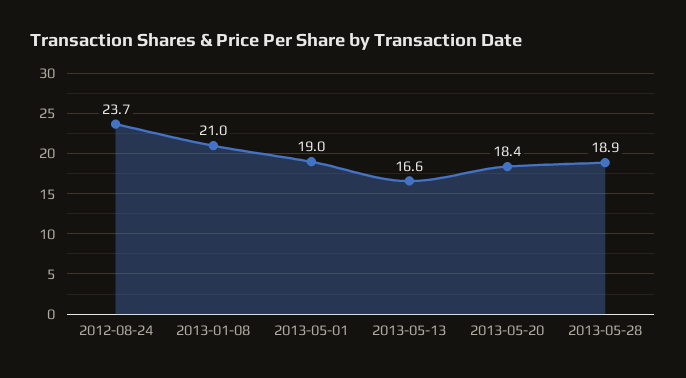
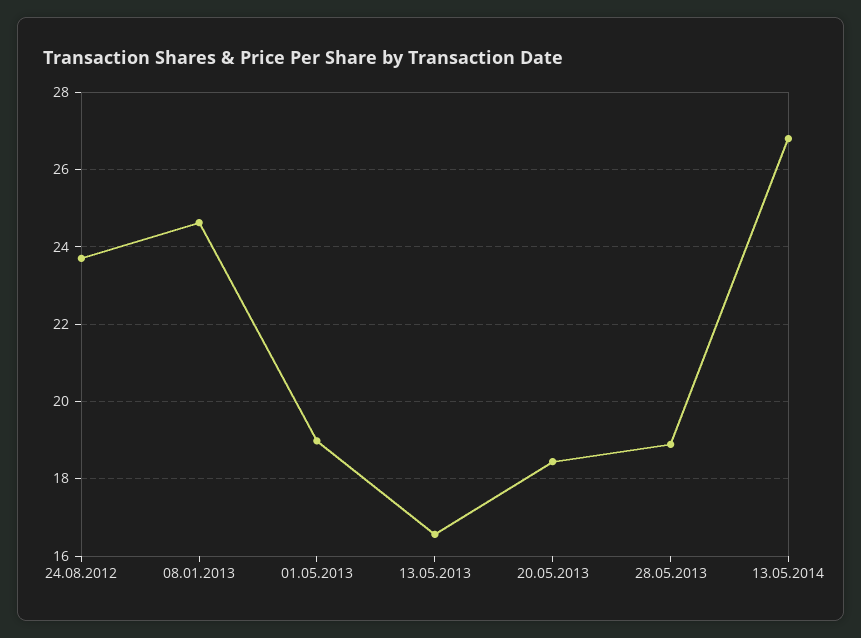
2013-01-08: 21 -> 24.6
13.05.2014: none -> 26.8

